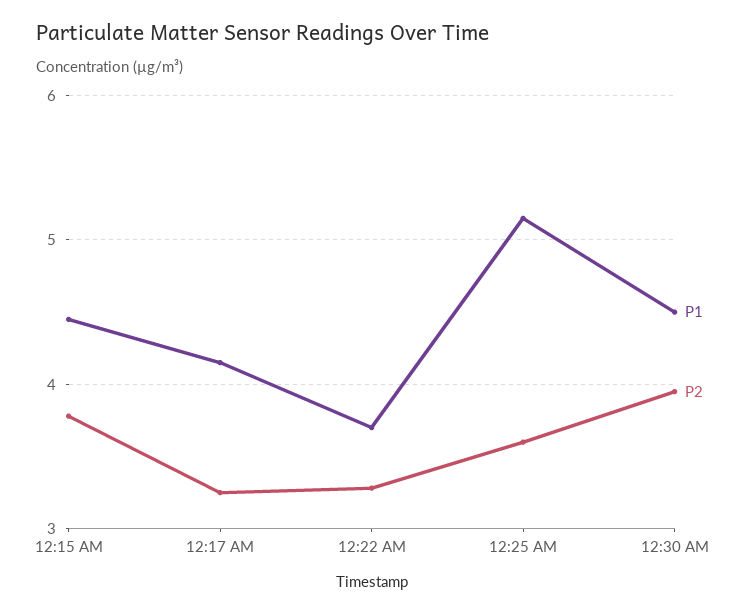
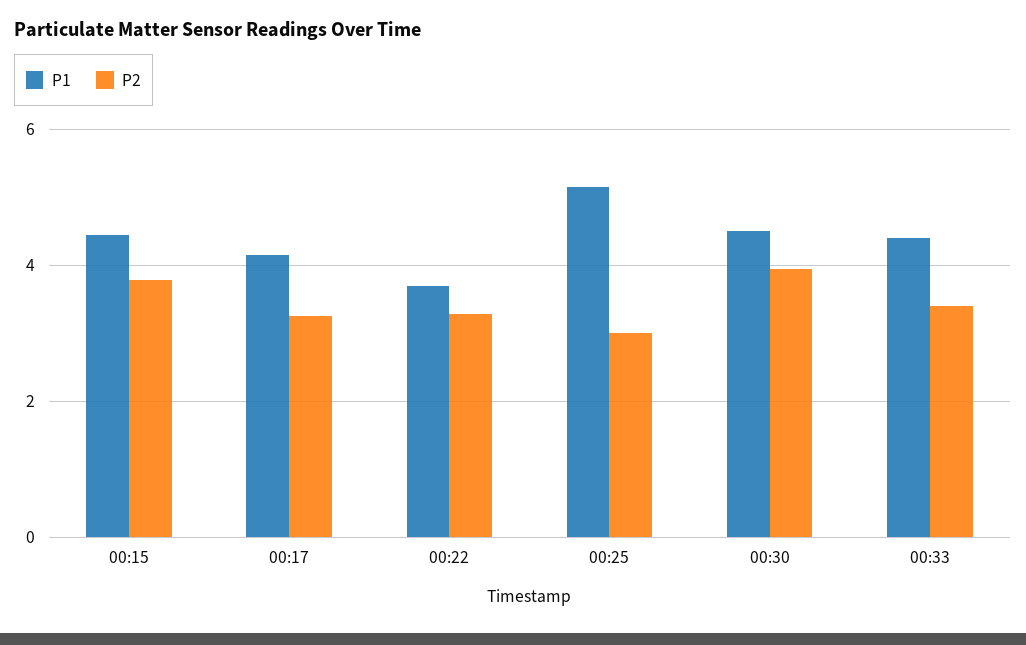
P2, 12:25 AM: 3.6 -> 3
P1, 00:33: none -> 4.4
P2, 00:33: none -> 3.4

